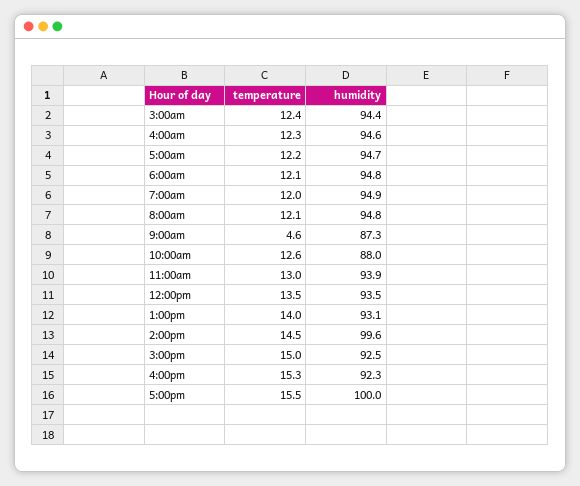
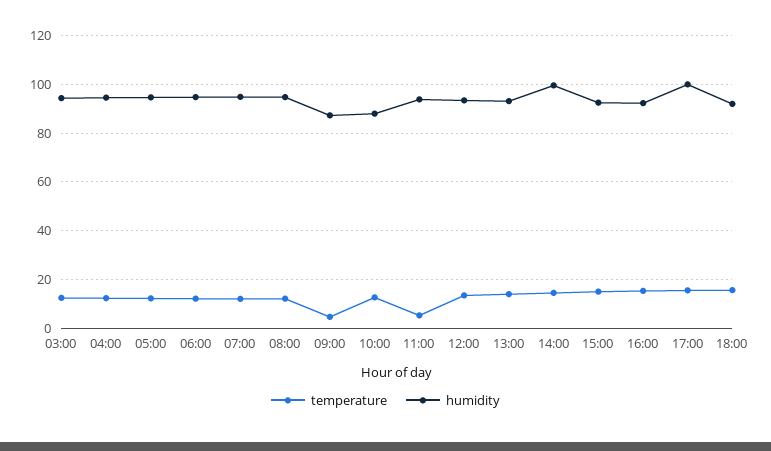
temperature, 11:00am: 13 -> 5
temperature, 18:00: none -> 15
humidity, 18:00: none -> 92.5

